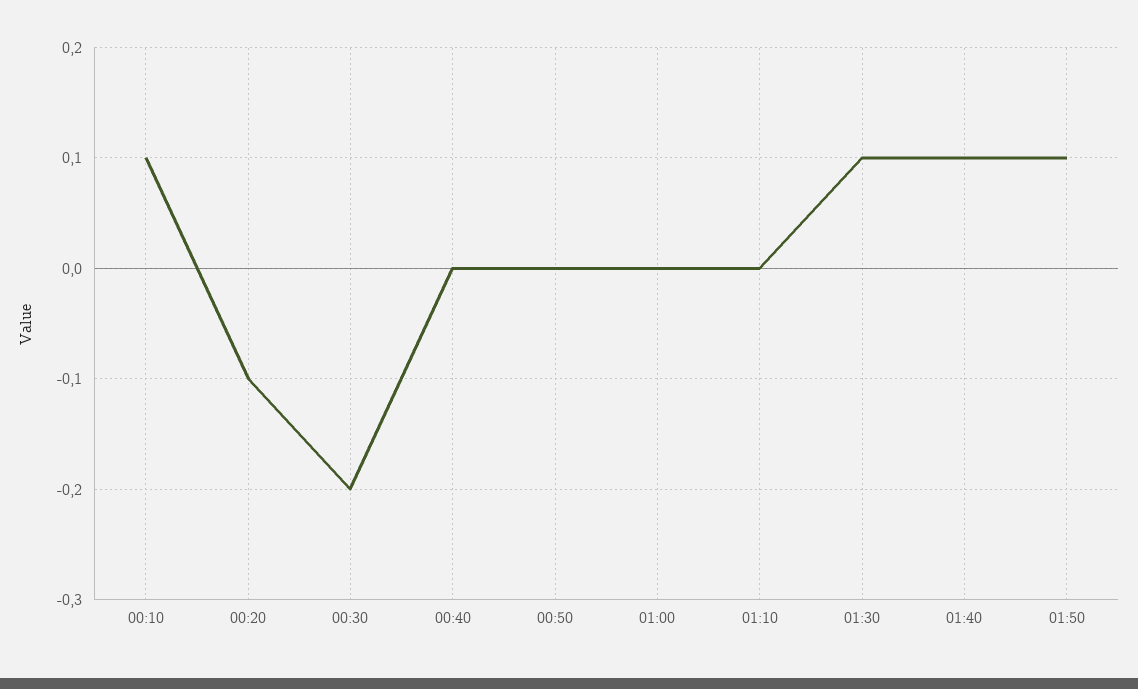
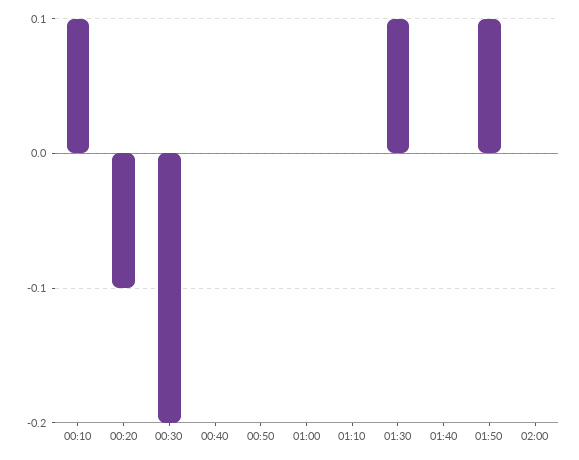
01:40: 0.1 -> 0
02:00: none -> 0

